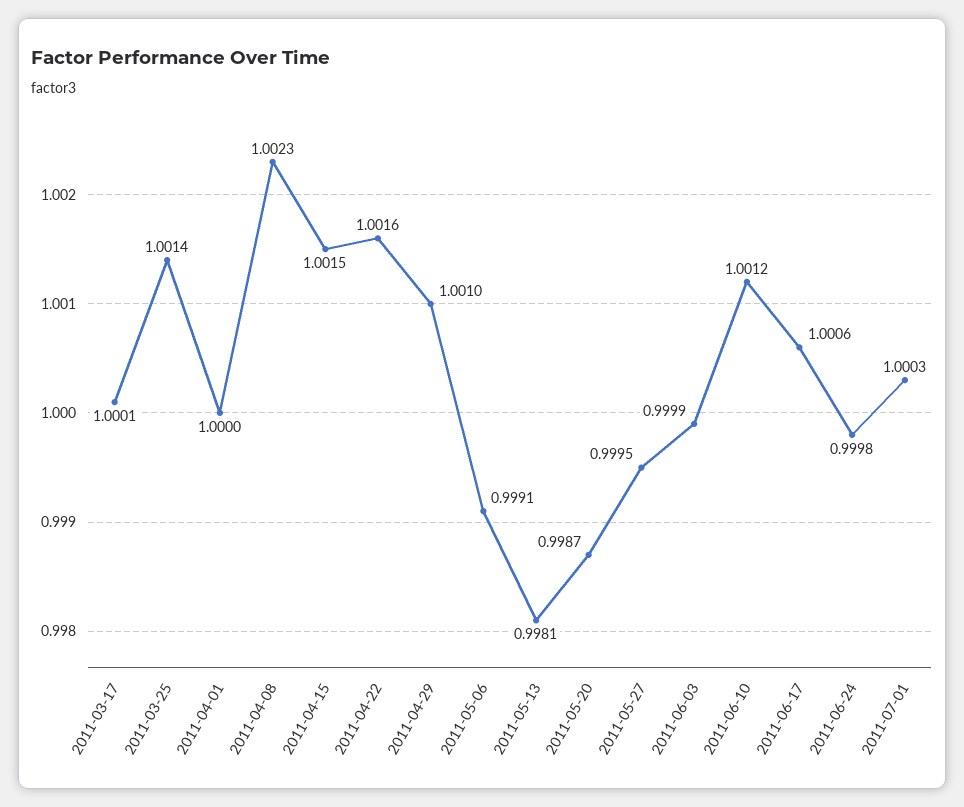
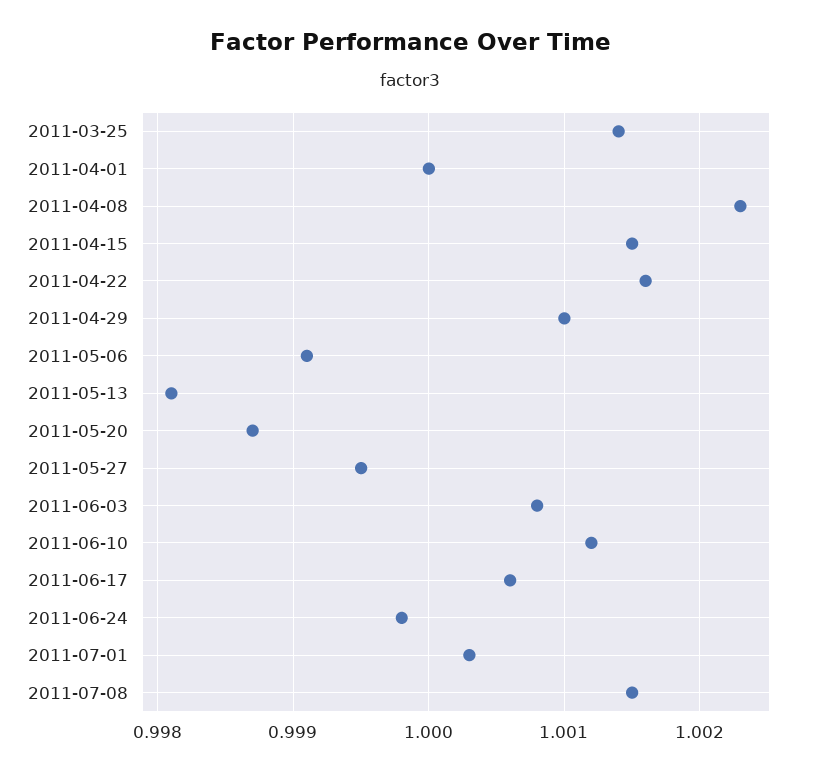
2011-03-17: 1.0001 -> none
2011-06-03: 0.9999 -> 1.0008
2011-07-08: none -> 1.0015

